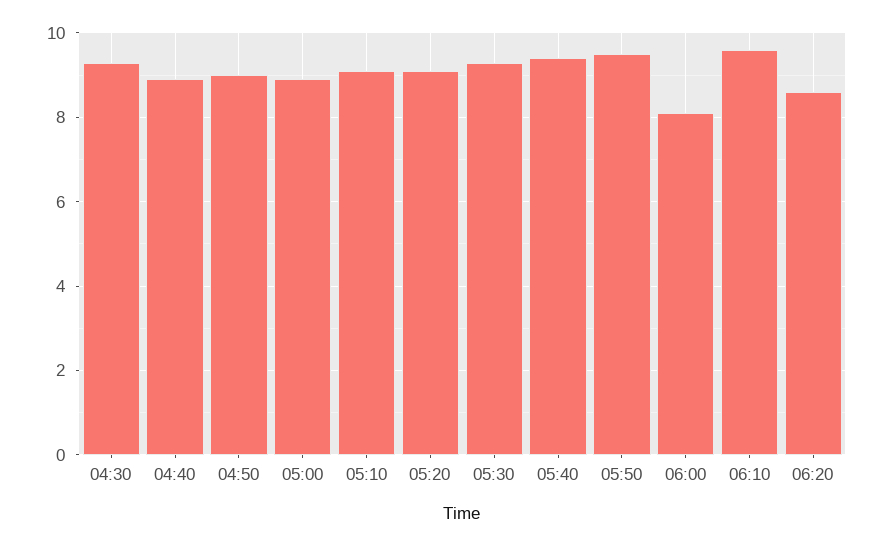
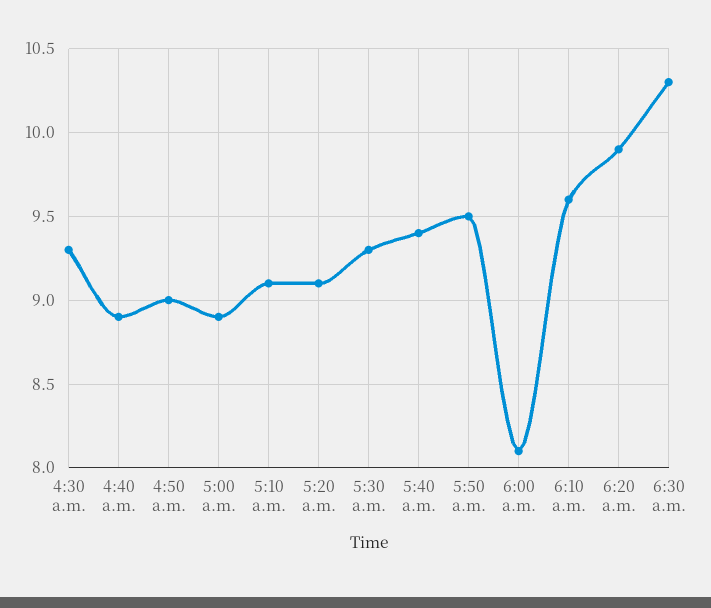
06:20: 8.5 -> 9.9
6:30 a.m.: none -> 10.3

